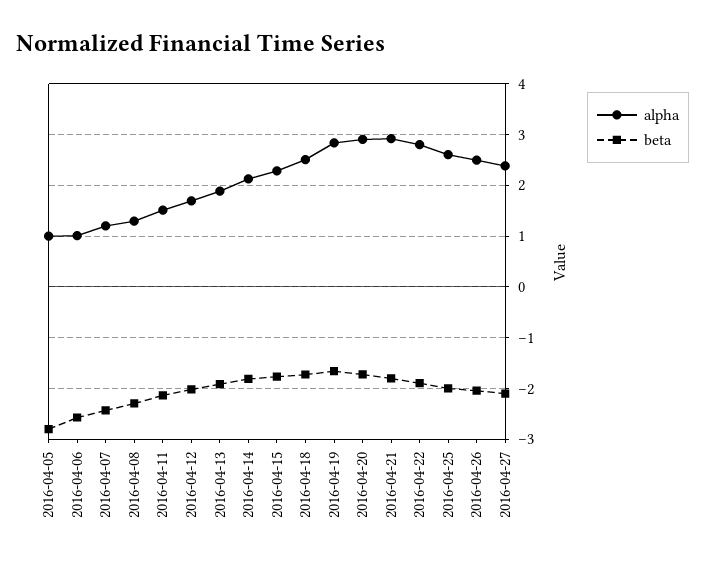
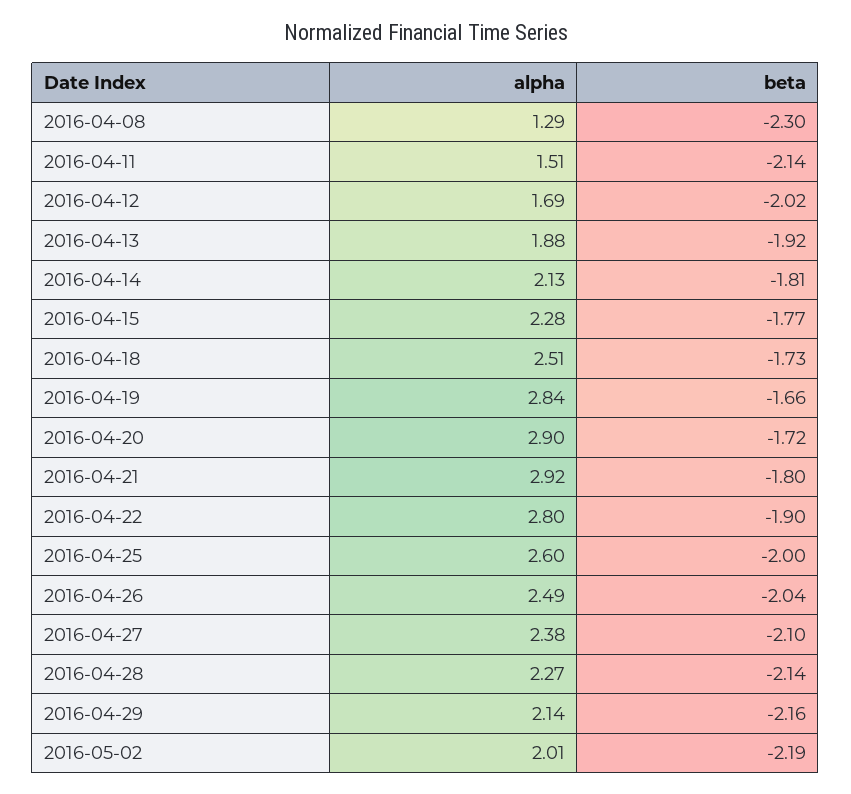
alpha, 2016-04-05: 1 -> none
beta, 2016-04-05: -2.8 -> none
alpha, 2016-04-06: 1 -> none
beta, 2016-04-06: -2.6 -> none
alpha, 2016-04-07: 1.2 -> none
beta, 2016-04-07: -2.4 -> none
alpha, 2016-04-28: none -> 2.27
beta, 2016-04-28: none -> -2.14
alpha, 2016-04-29: none -> 2.14
beta, 2016-04-29: none -> -2.16
alpha, 2016-05-02: none -> 2.01
beta, 2016-05-02: none -> -2.19

